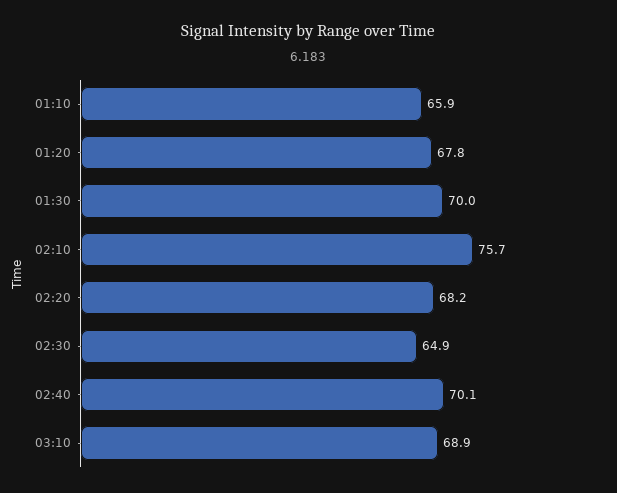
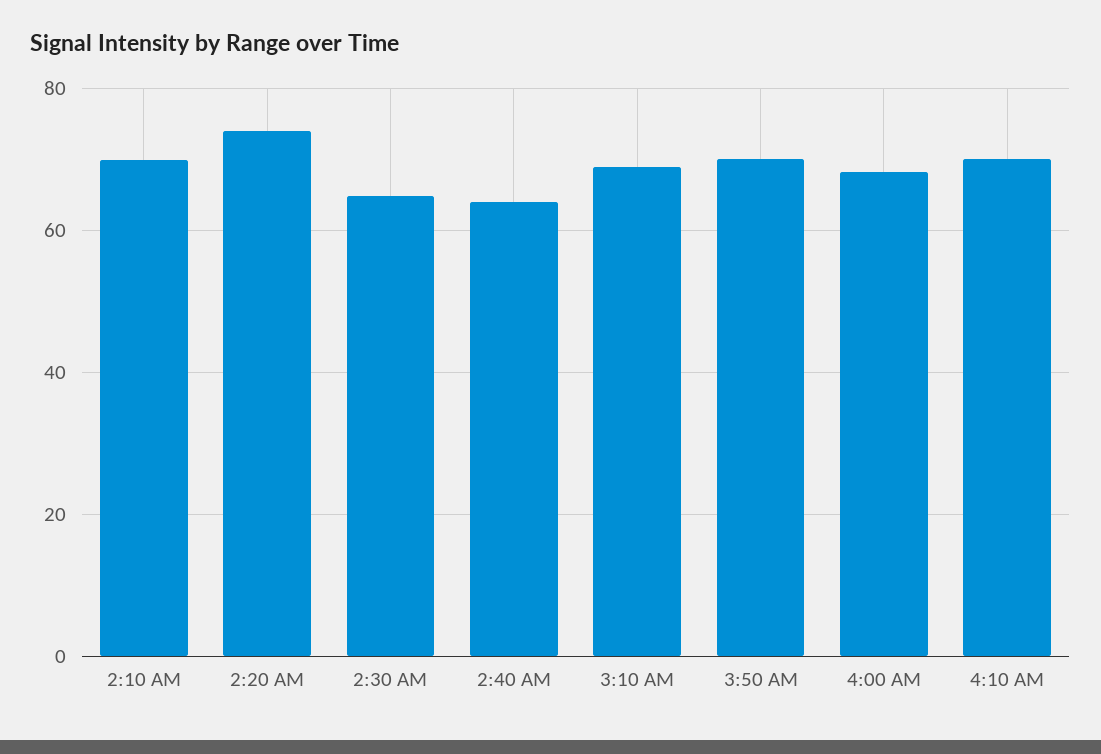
01:10: 65.9 -> none
01:20: 67.8 -> none
01:30: 70 -> none
02:10: 75.7 -> 70
02:20: 68.2 -> 74
02:40: 70.1 -> 64
3:50 AM: none -> 70
4:00 AM: none -> 68
4:10 AM: none -> 70

